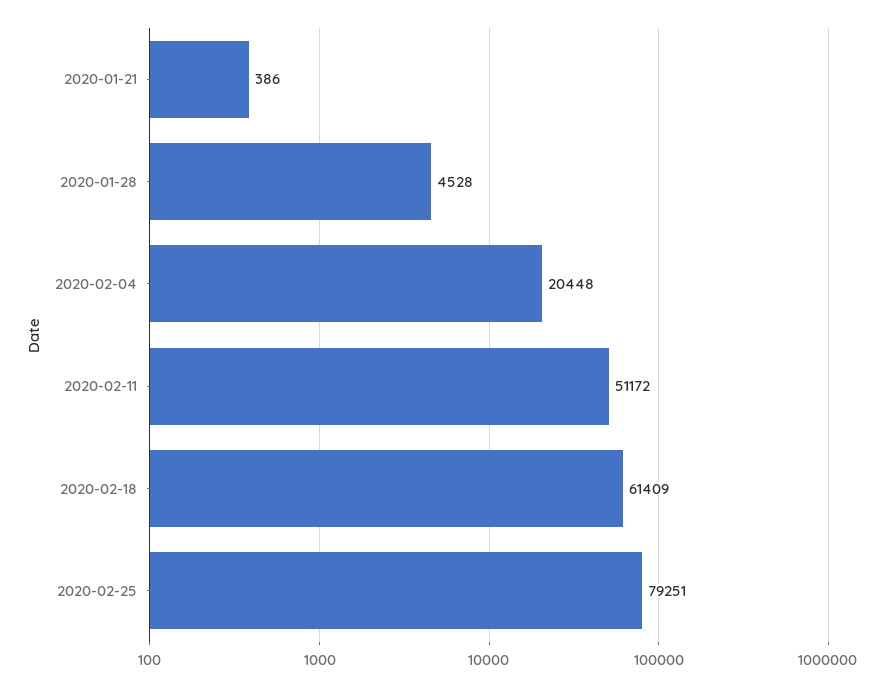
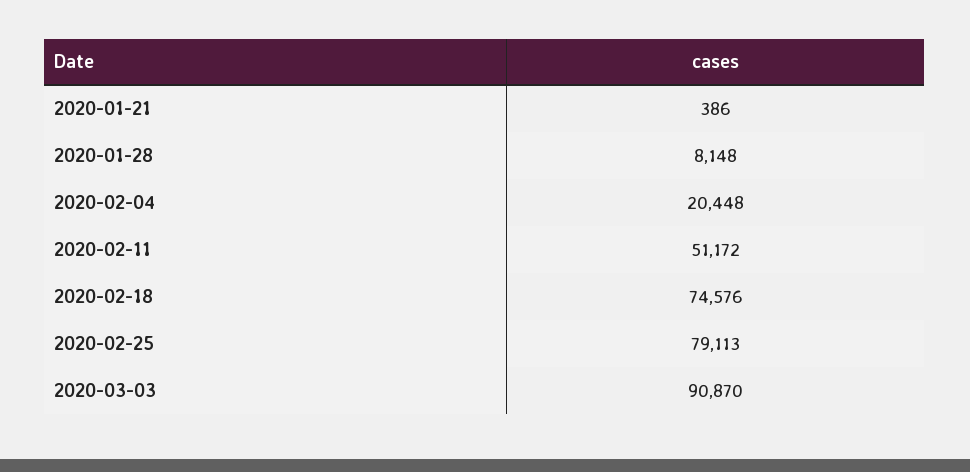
2020-01-28: 4528 -> 8148
2020-02-18: 61409 -> 74576
2020-02-25: 79251 -> 79113
2020-03-03: none -> 90870

